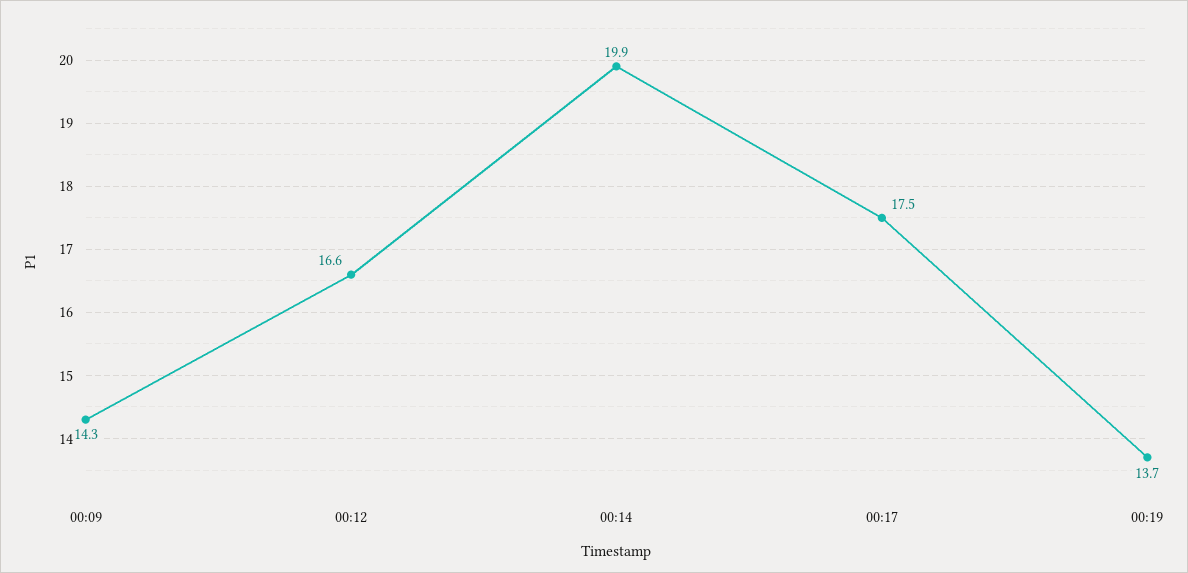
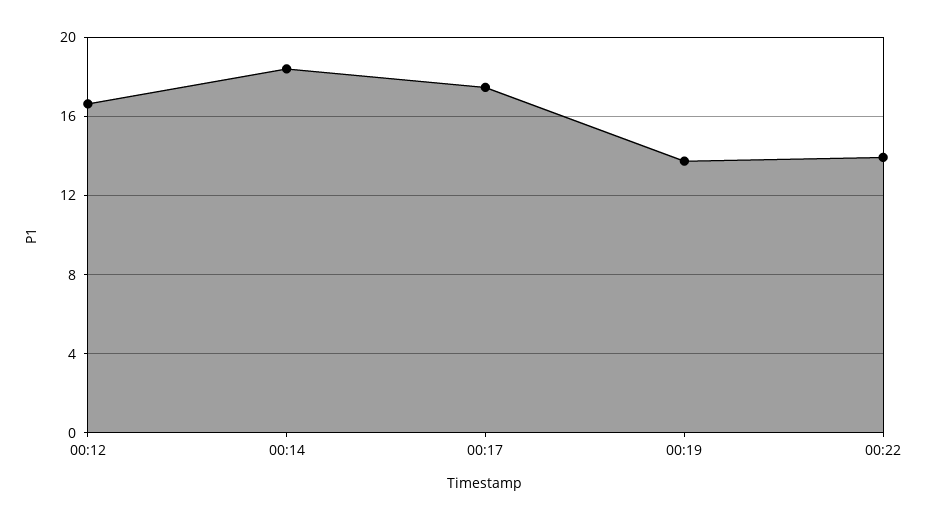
00:09: 14.3 -> none
00:14: 19.9 -> 18.5
00:22: none -> 14

